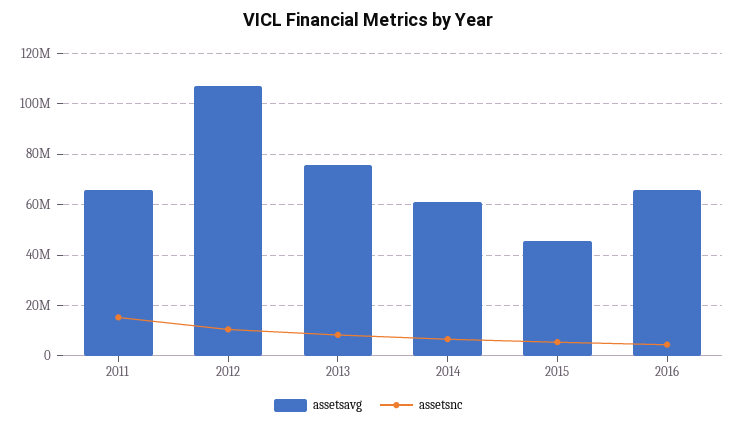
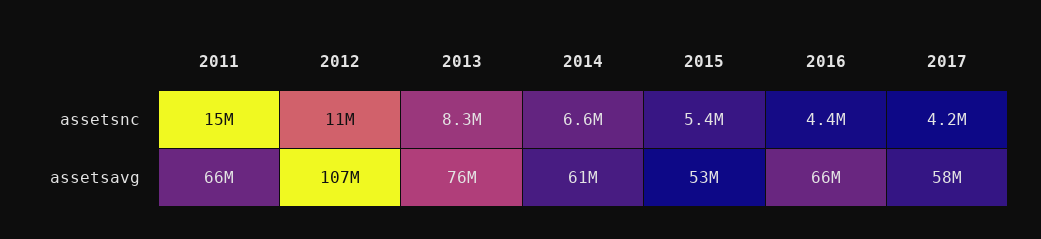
assetsavg, 2015: 45000000 -> 53000000
assetsnc, 2017: none -> 4200000
assetsavg, 2017: none -> 58000000

